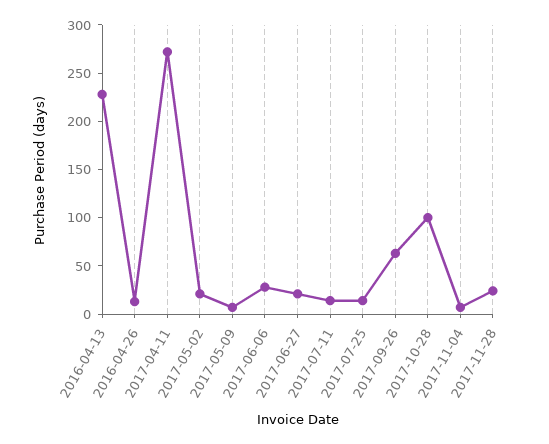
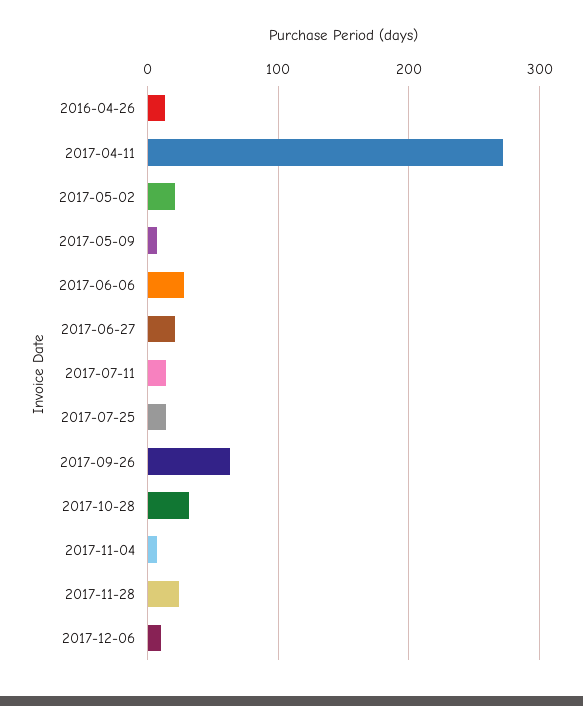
2016-04-13: 230 -> none
2017-10-28: 100 -> 30
2017-12-06: none -> 10

